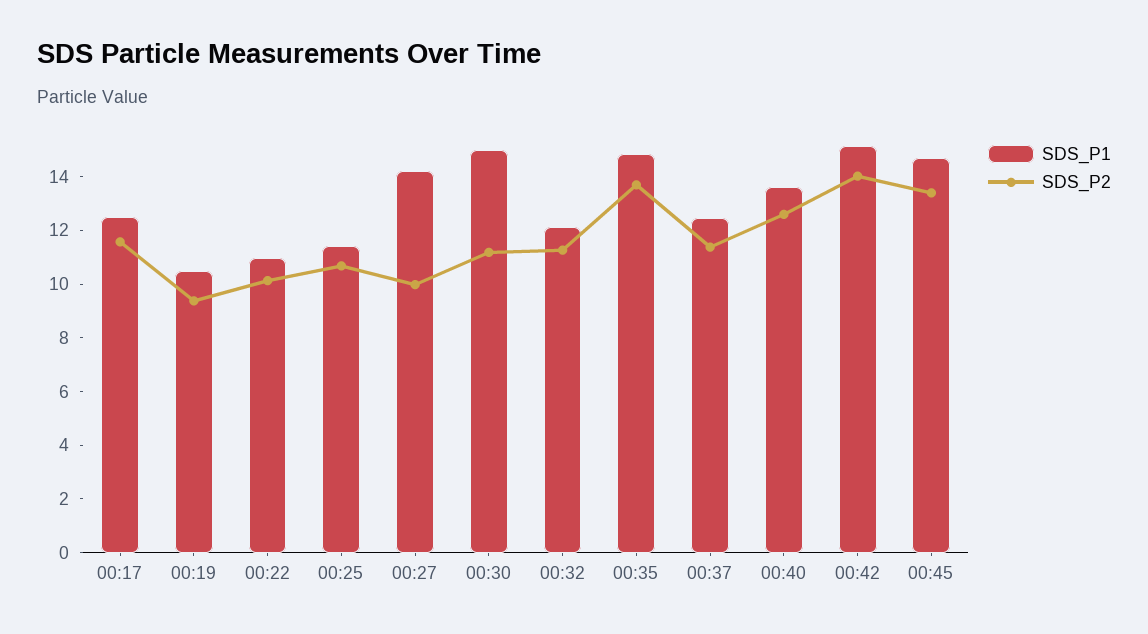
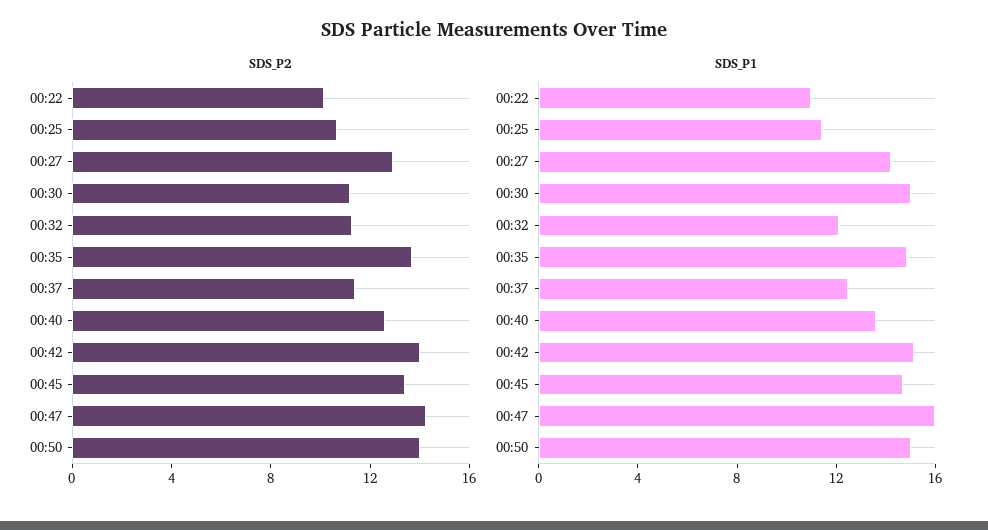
SDS_P1, 00:17: 12.5 -> none
SDS_P2, 00:17: 11.5 -> none
SDS_P1, 00:19: 10.5 -> none
SDS_P2, 00:19: 9.5 -> none
SDS_P2, 00:27: 10 -> 13
SDS_P2, 00:47: none -> 14
SDS_P2, 00:50: none -> 14
SDS_P1, 00:47: none -> 16
SDS_P1, 00:50: none -> 15

